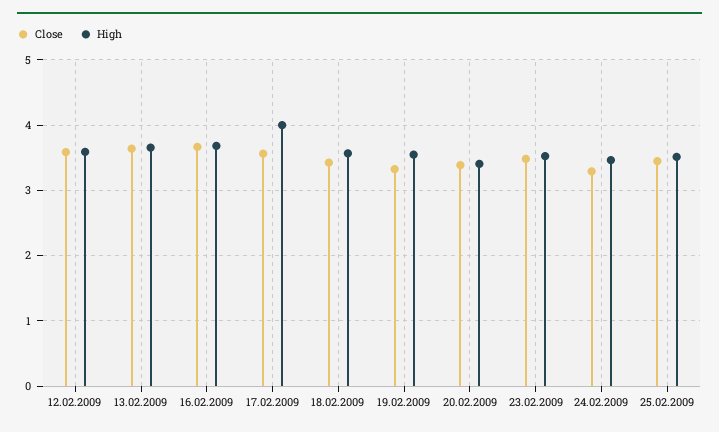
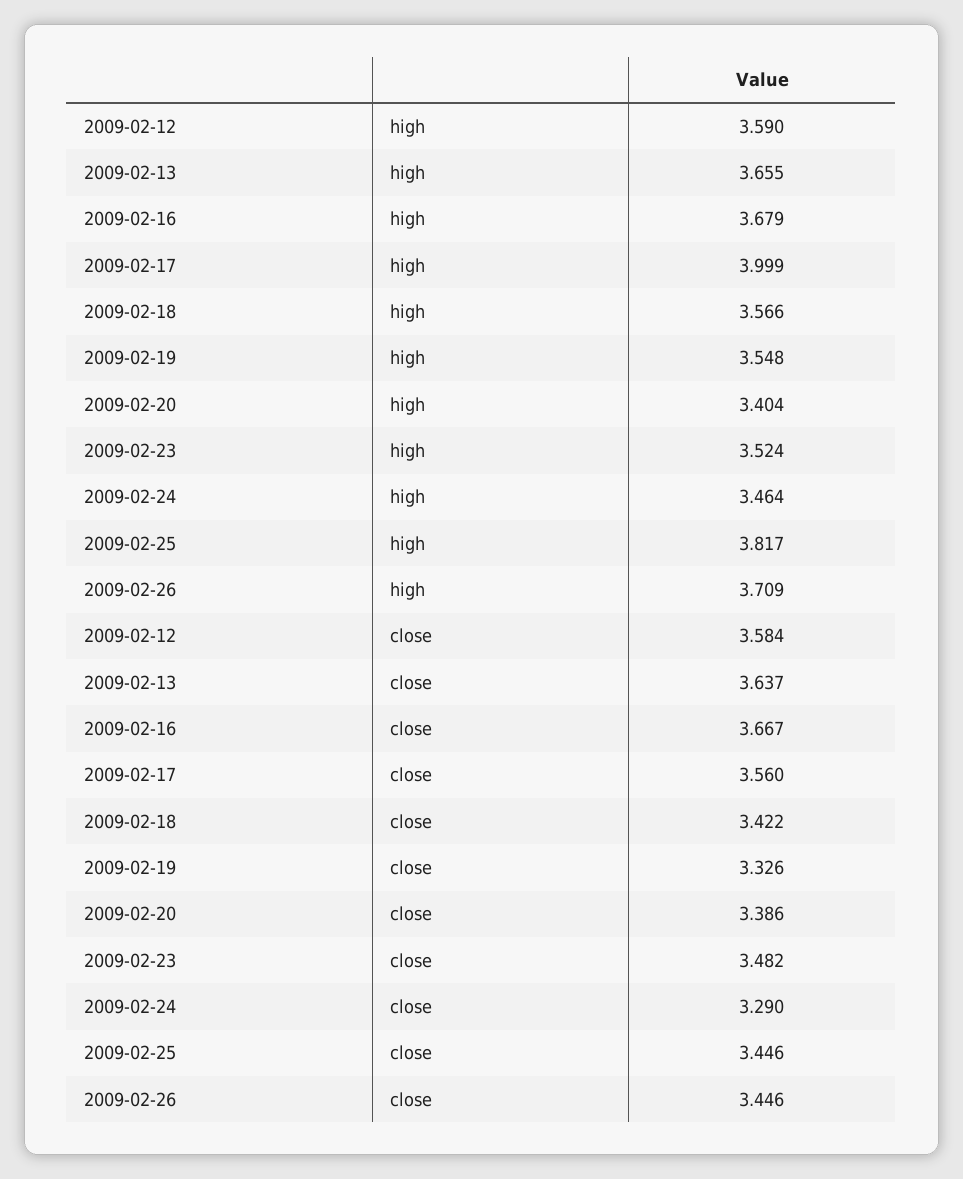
High, 25.02.2009: 3.5 -> 3.817
High, 2009-02-26: none -> 3.709
Close, 2009-02-26: none -> 3.446

